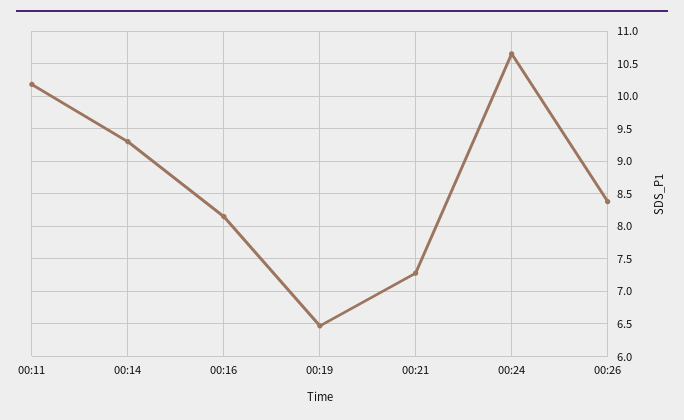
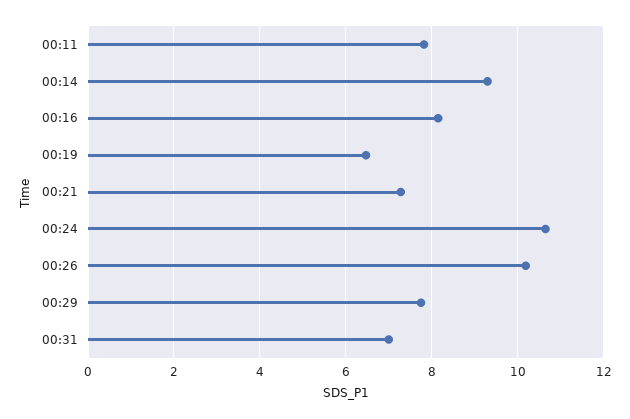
00:11: 10.2 -> 7.8
00:26: 8.4 -> 10.2
00:29: none -> 7.8
00:31: none -> 7

